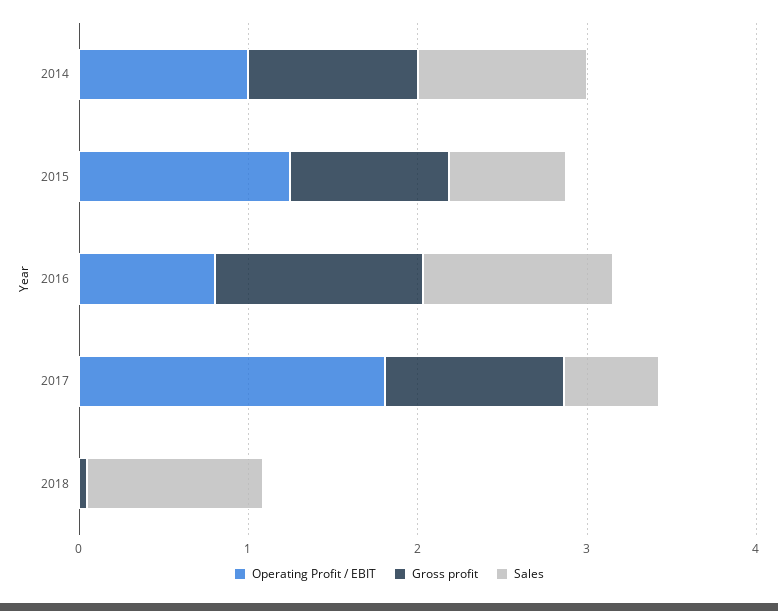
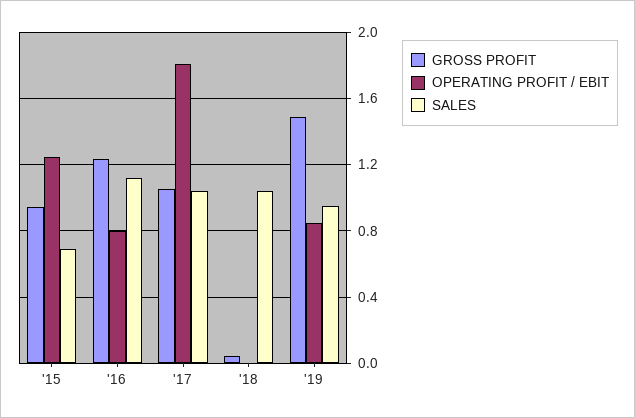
Operating Profit / EBIT, 2014: 1 -> none
Gross profit, 2014: 1 -> none
Sales, 2014: 1 -> none
Sales, 2017: 0.6 -> 1.05
Gross profit, '19: none -> 1.5
Operating Profit / EBIT, '19: none -> 0.85
Sales, '19: none -> 0.95

